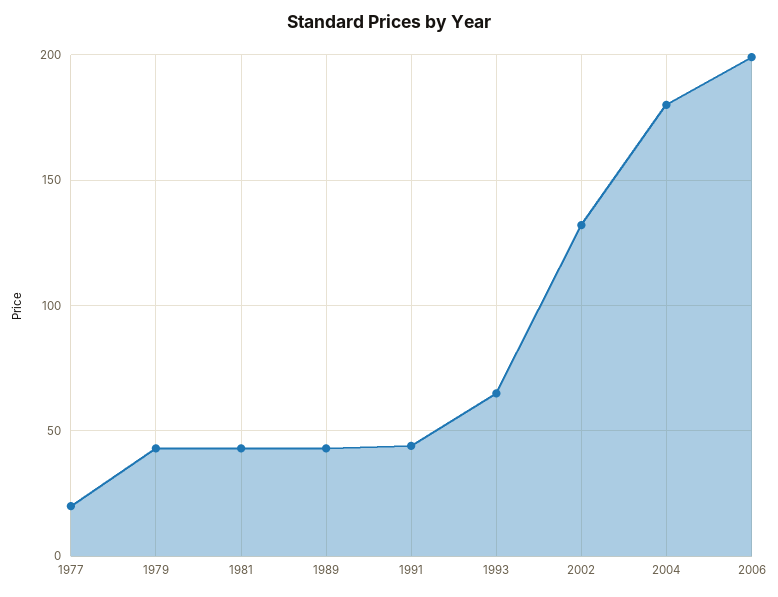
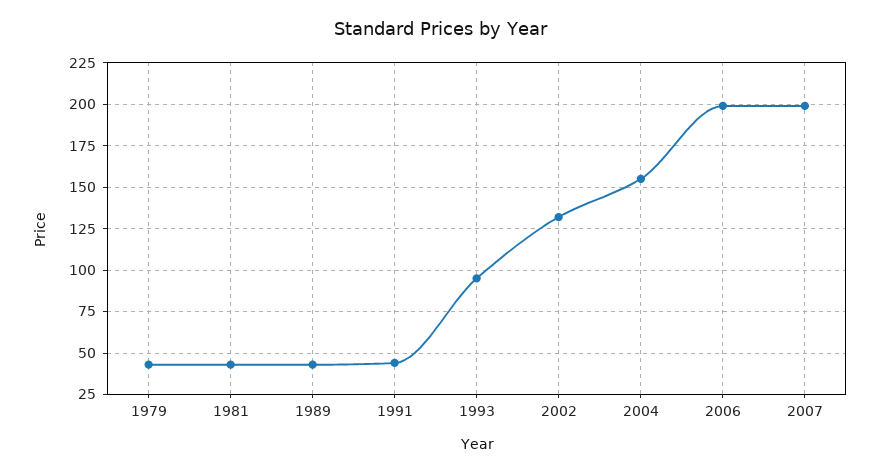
1977: 20 -> none
1993: 65 -> 95
2004: 180 -> 155
2007: none -> 200

